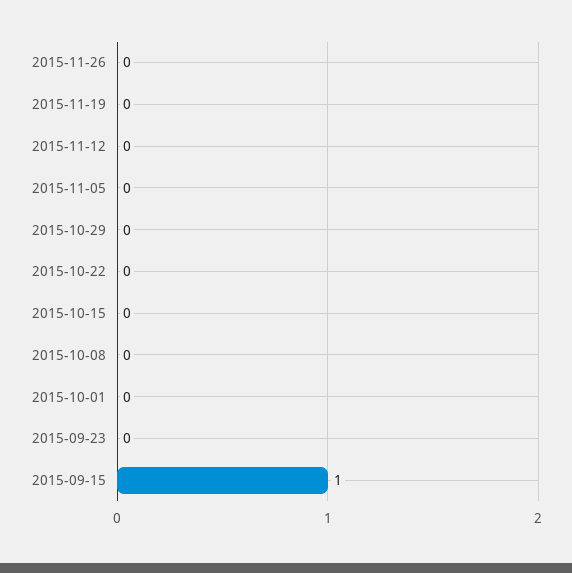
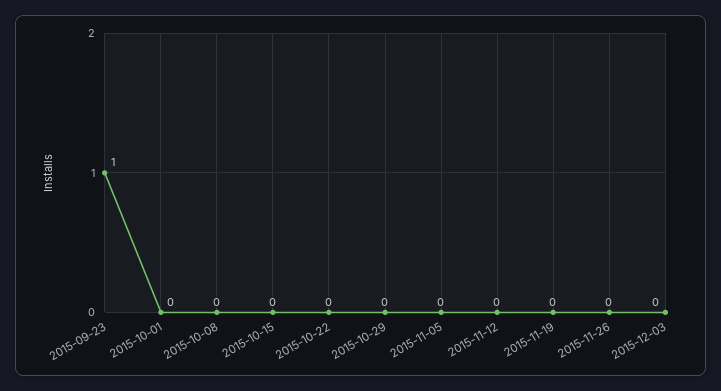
2015-09-23: 0 -> 1
2015-09-15: 1 -> none
2015-12-03: none -> 0

